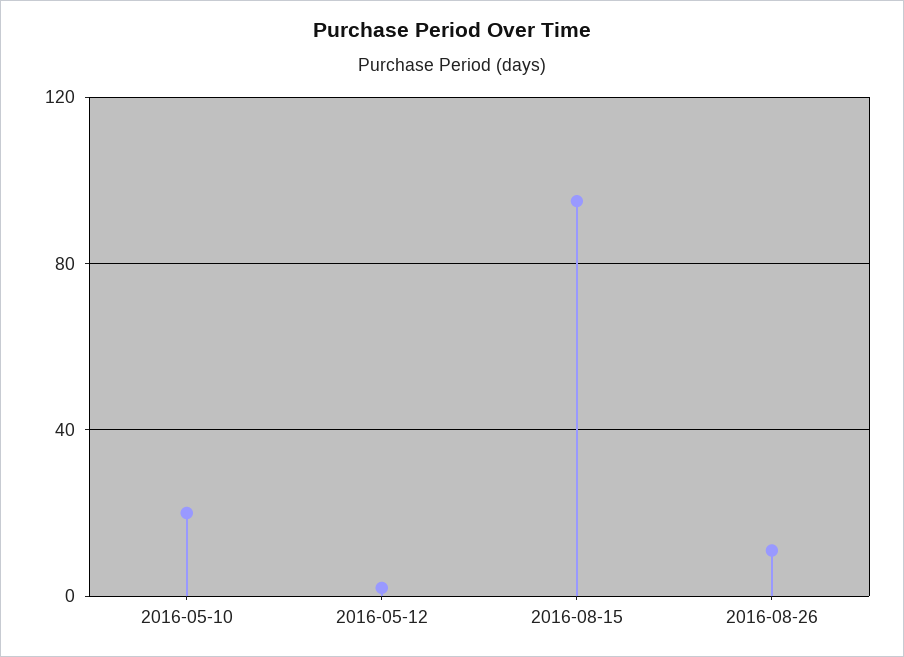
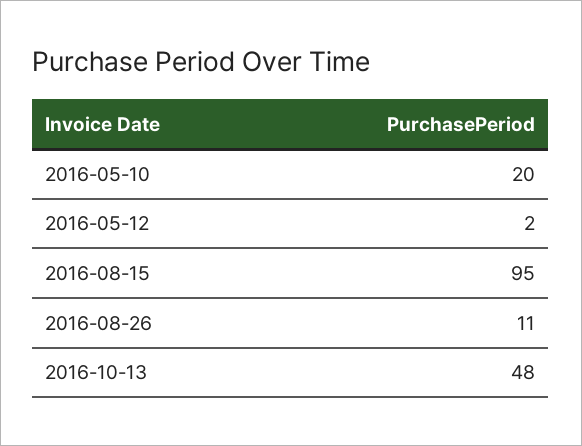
2016-10-13: none -> 48

